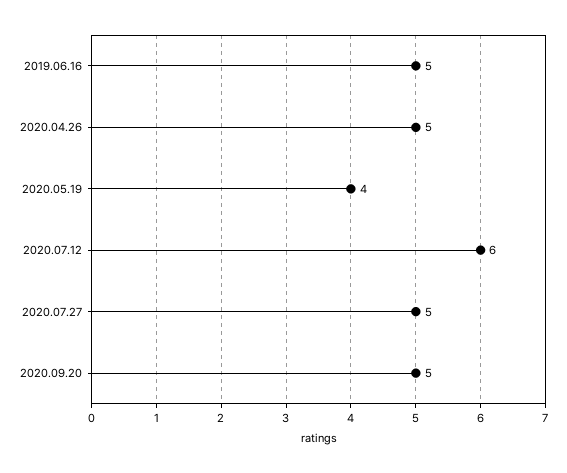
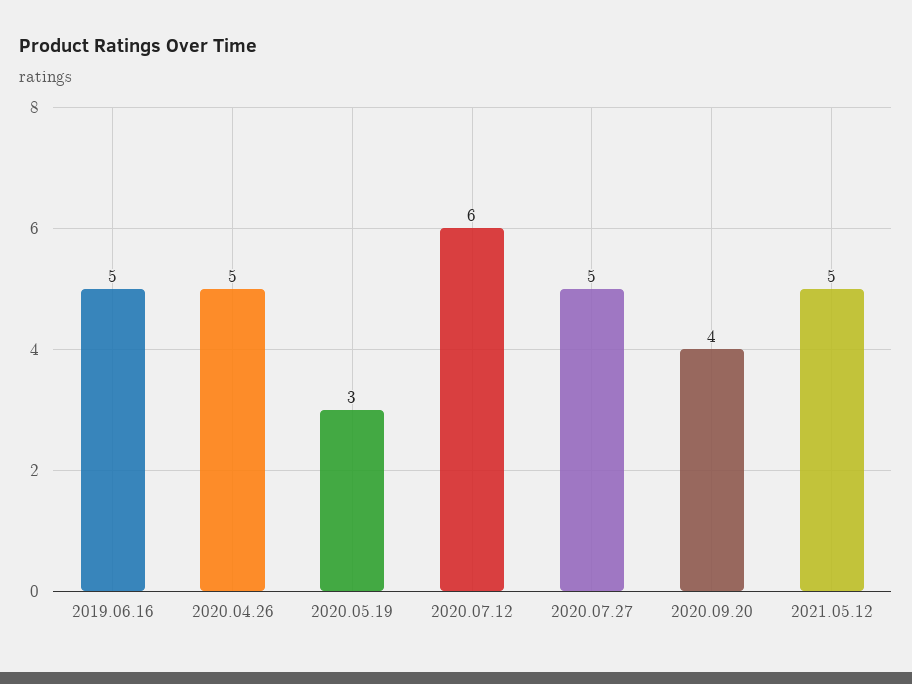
2020.05.19: 4 -> 3
2020.09.20: 5 -> 4
2021.05.12: none -> 5

